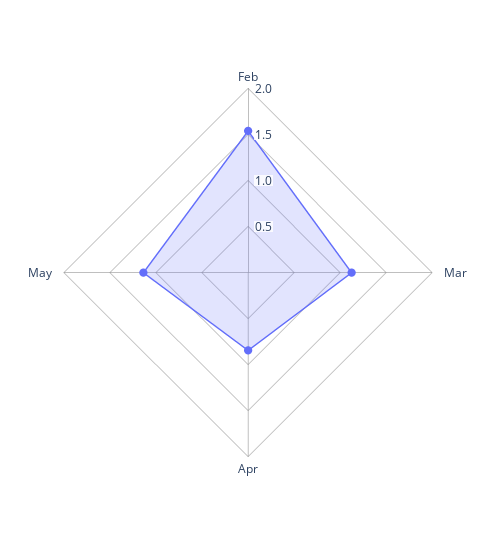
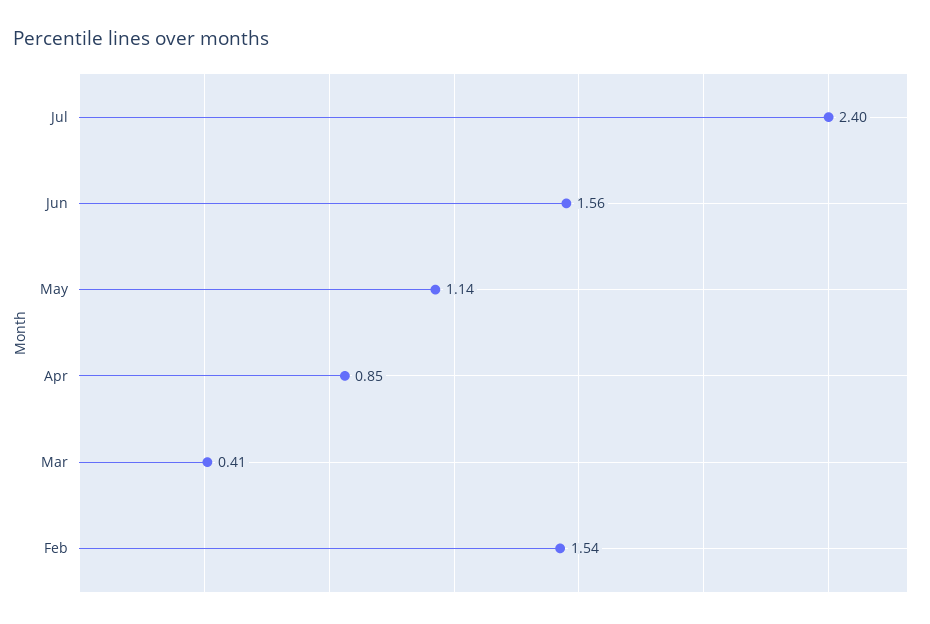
Mar: 1.1 -> 0.41
Jul: none -> 2.4
Jun: none -> 1.56

